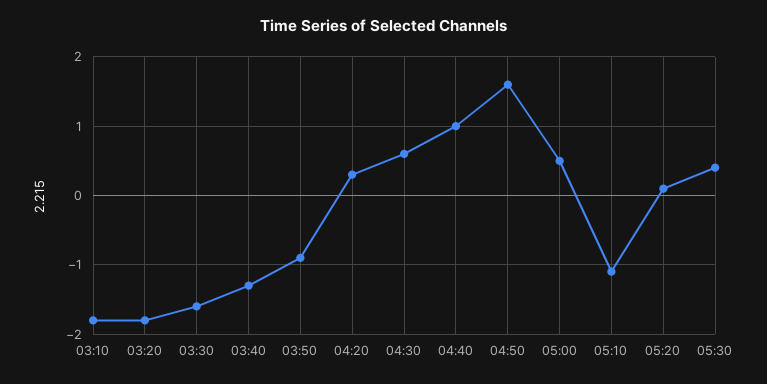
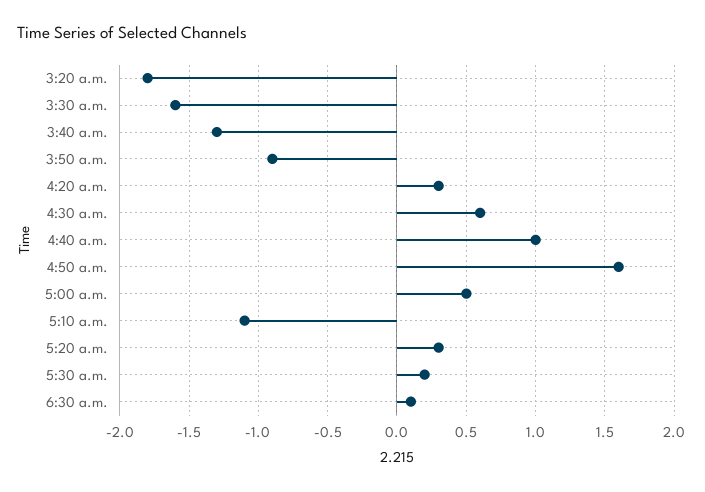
03:10: -1.8 -> none
05:20: 0.1 -> 0.3
05:30: 0.4 -> 0.2
6:30 a.m.: none -> 0.1

